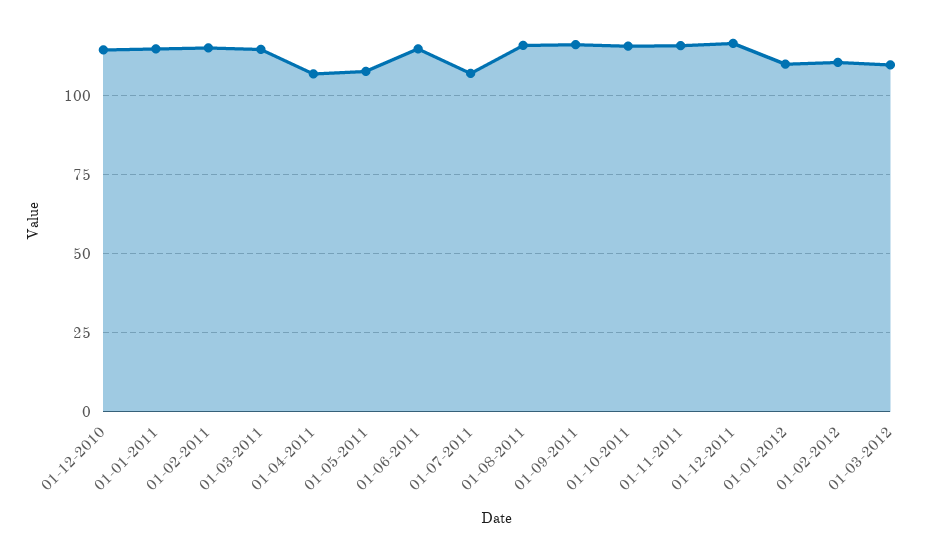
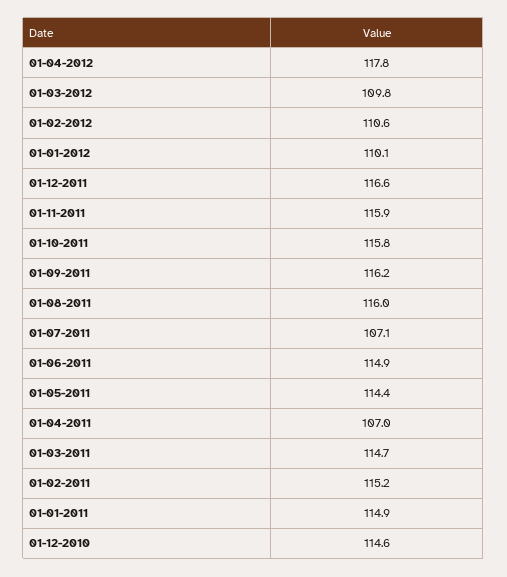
01-05-2011: 107.5 -> 114.4
01-04-2012: none -> 117.8

